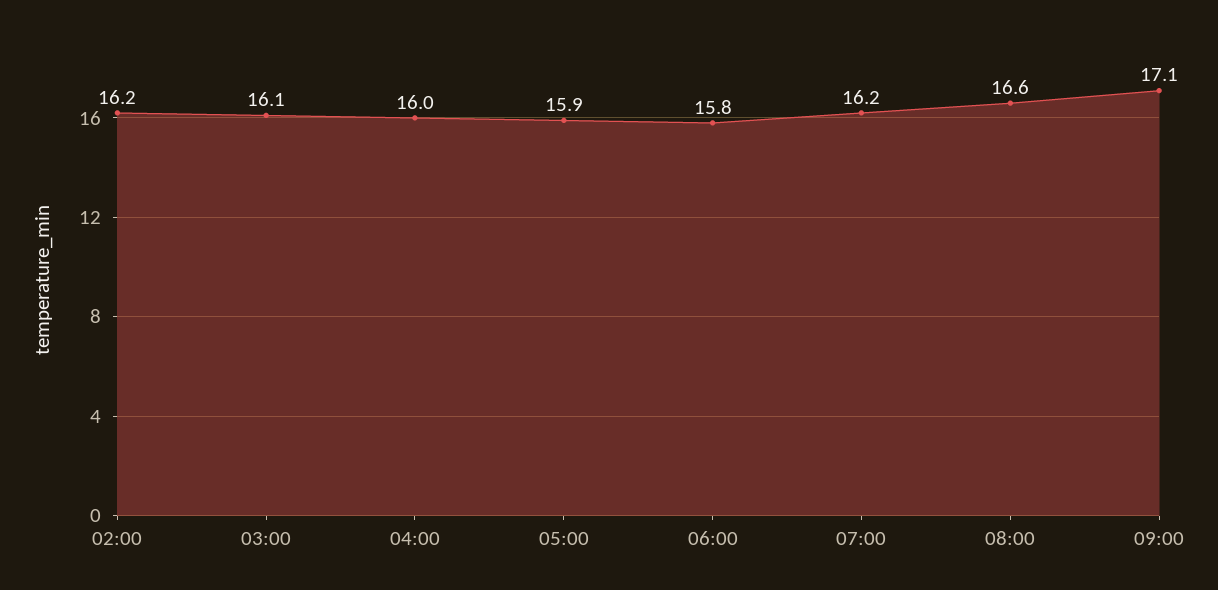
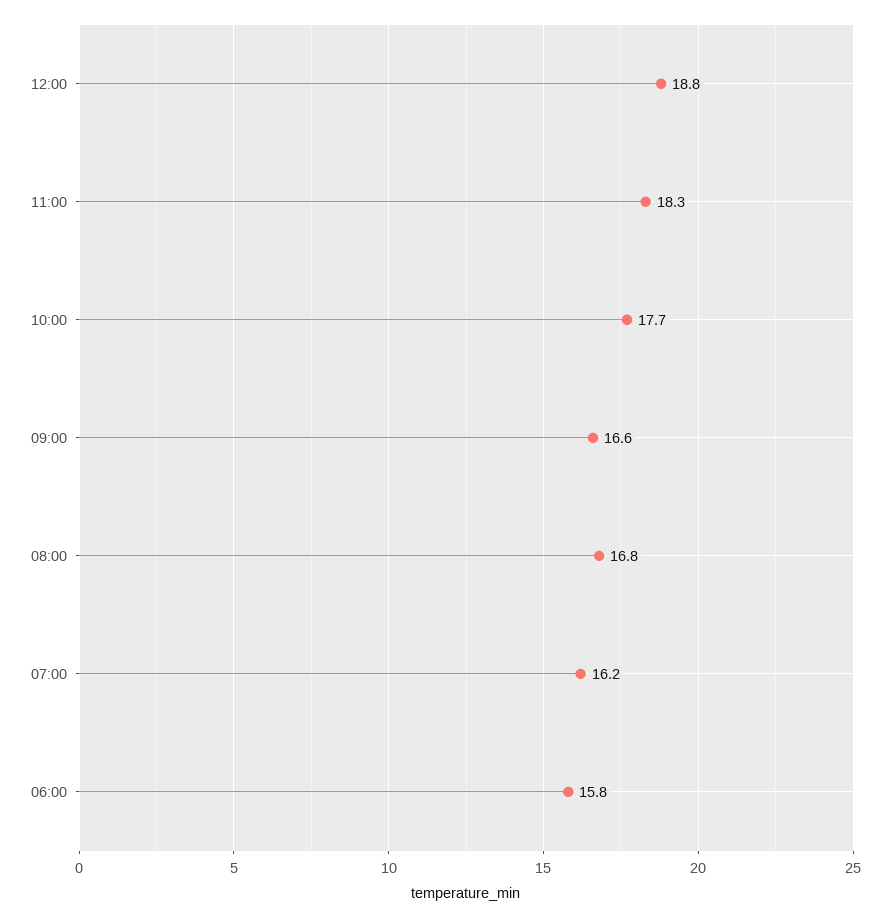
02:00: 16.2 -> none
03:00: 16.1 -> none
04:00: 16 -> none
05:00: 15.9 -> none
08:00: 16.6 -> 16.8
09:00: 17.1 -> 16.6
12:00: none -> 18.8
11:00: none -> 18.3
10:00: none -> 17.7

